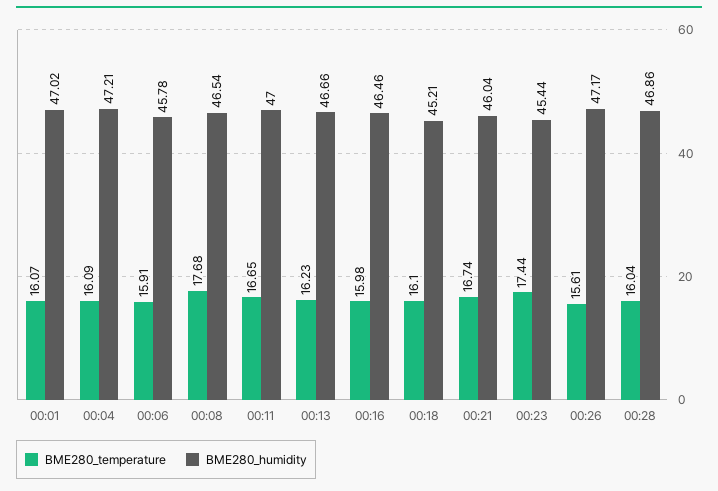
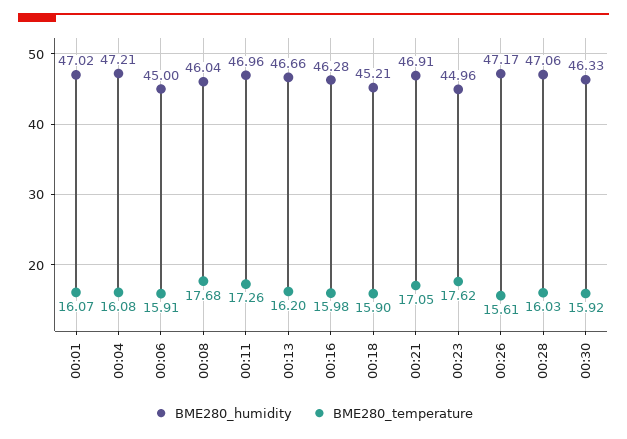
BME280_temperature, 00:04: 16.09 -> 16.08
BME280_humidity, 00:06: 45.78 -> 45
BME280_humidity, 00:08: 46.54 -> 46.04
BME280_temperature, 00:11: 16.65 -> 17.26
BME280_humidity, 00:11: 47 -> 46.96
BME280_temperature, 00:13: 16.23 -> 16.2
BME280_humidity, 00:16: 46.46 -> 46.28
BME280_temperature, 00:18: 16.1 -> 15.9
BME280_temperature, 00:21: 16.74 -> 17.05
BME280_humidity, 00:21: 46.04 -> 46.91
BME280_temperature, 00:23: 17.44 -> 17.62
BME280_humidity, 00:23: 45.44 -> 44.96
BME280_temperature, 00:28: 16.04 -> 16.03
BME280_humidity, 00:28: 46.86 -> 47.06
BME280_humidity, 00:30: none -> 46.33
BME280_temperature, 00:30: none -> 15.92

